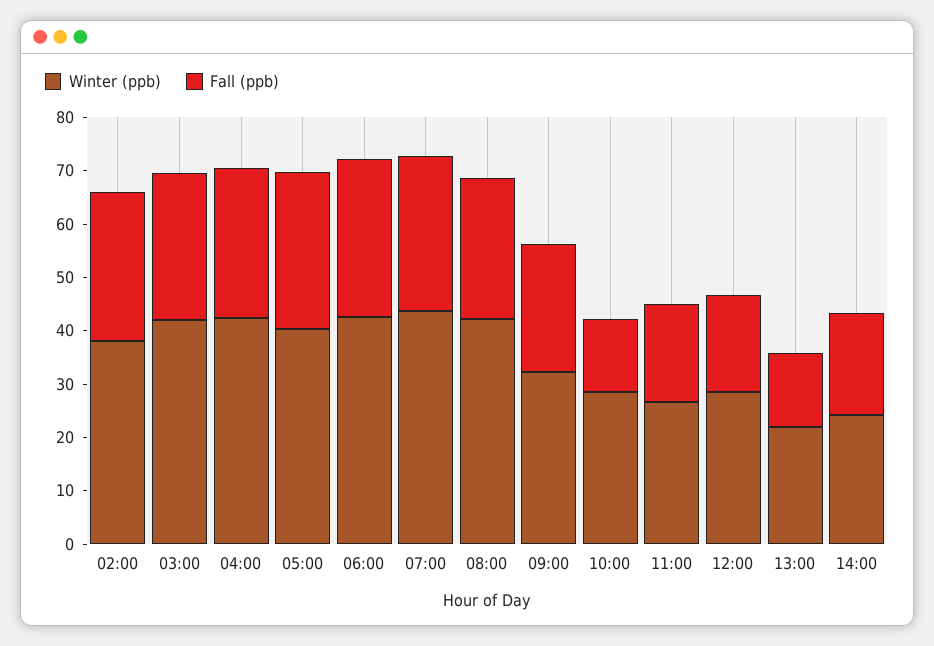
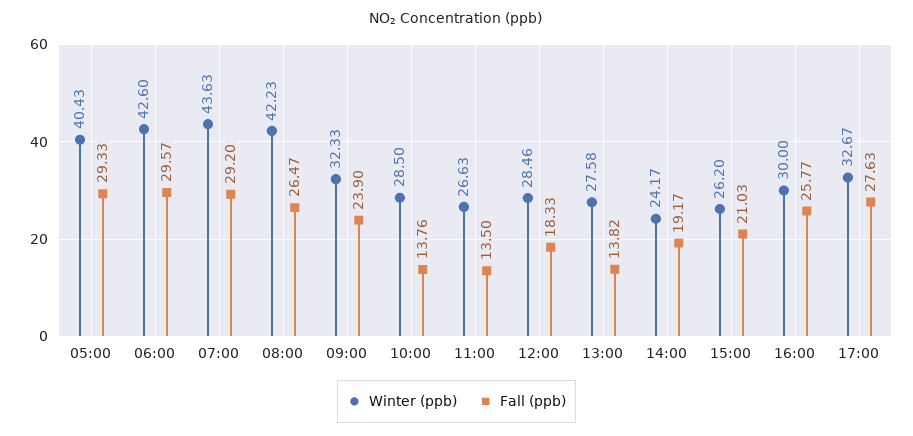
Winter (ppb), 02:00: 38 -> none
Fall (ppb), 02:00: 28 -> none
Winter (ppb), 03:00: 42 -> none
Fall (ppb), 03:00: 28 -> none
Winter (ppb), 04:00: 42 -> none
Fall (ppb), 04:00: 28 -> none
Fall (ppb), 11:00: 18 -> 13.5
Winter (ppb), 13:00: 22 -> 27.58
Winter (ppb), 15:00: none -> 26.2
Fall (ppb), 15:00: none -> 21.03
Winter (ppb), 16:00: none -> 30
Fall (ppb), 16:00: none -> 25.77
Winter (ppb), 17:00: none -> 32.67
Fall (ppb), 17:00: none -> 27.63

